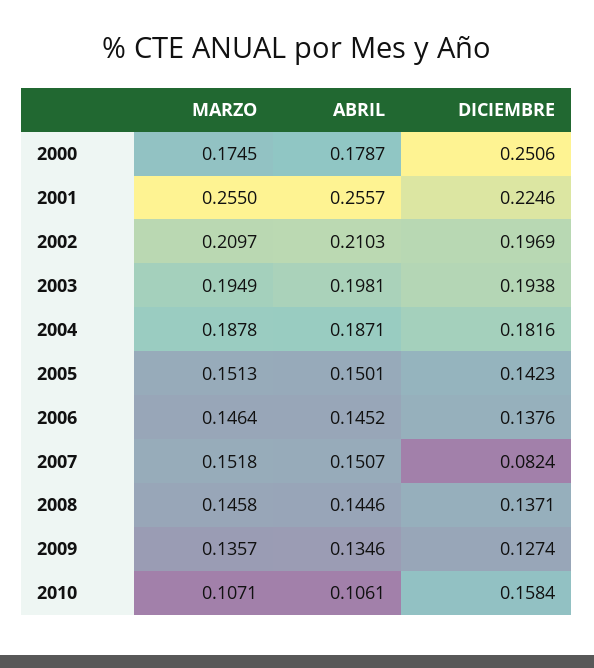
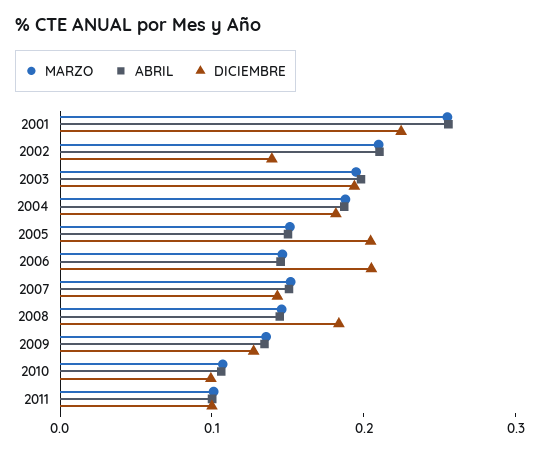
MARZO, 2000: 0.1745 -> none
ABRIL, 2000: 0.1787 -> none
DICIEMBRE, 2000: 0.2506 -> none
DICIEMBRE, 2002: 0.1969 -> 0.14
DICIEMBRE, 2005: 0.1423 -> 0.2
DICIEMBRE, 2006: 0.1376 -> 0.2
DICIEMBRE, 2007: 0.0824 -> 0.14
DICIEMBRE, 2008: 0.1371 -> 0.18
DICIEMBRE, 2010: 0.1584 -> 0.1
MARZO, 2011: none -> 0.1
ABRIL, 2011: none -> 0.1
DICIEMBRE, 2011: none -> 0.1

